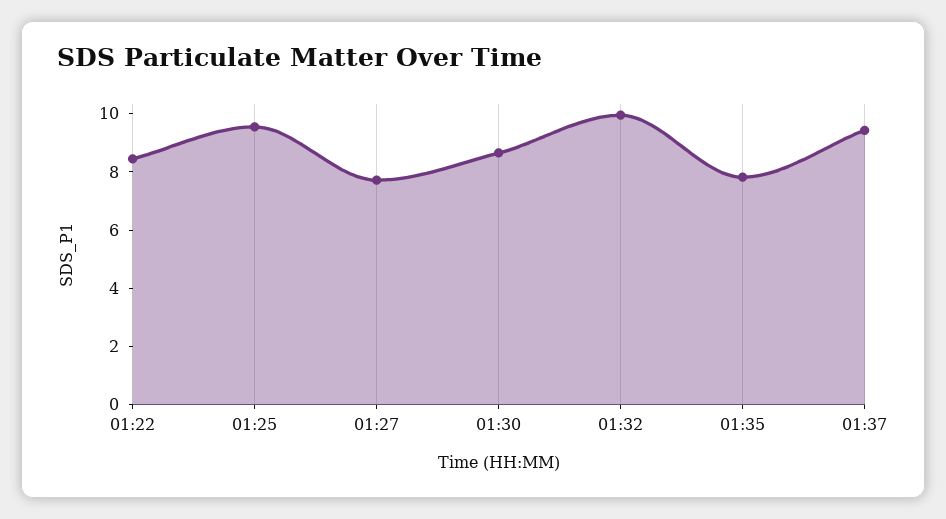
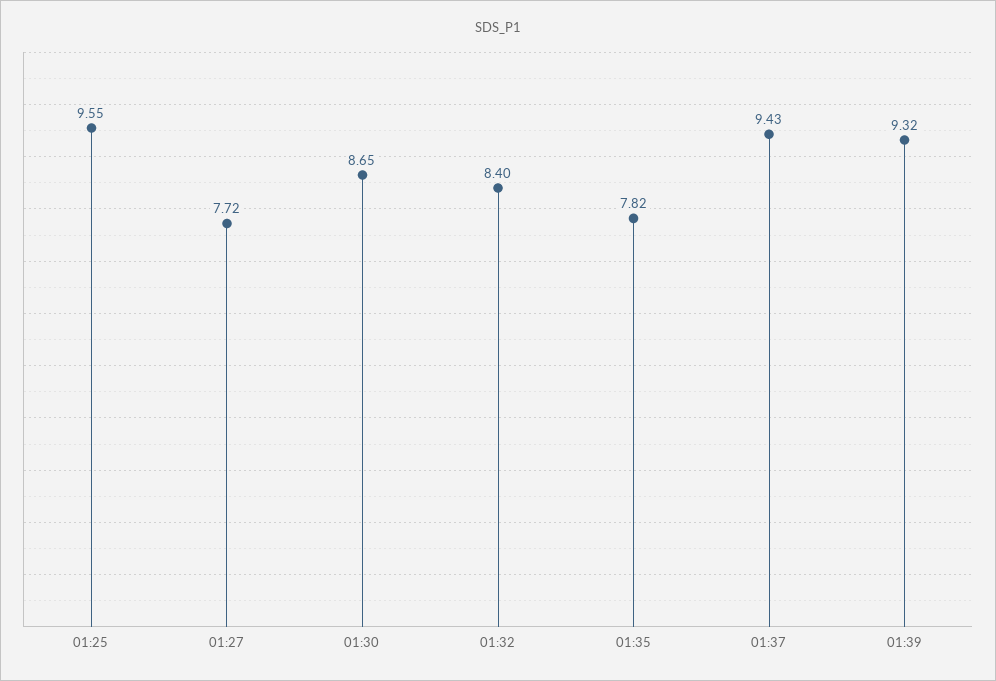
01:22: 8.5 -> none
01:32: 10 -> 8.4
01:39: none -> 9.32

